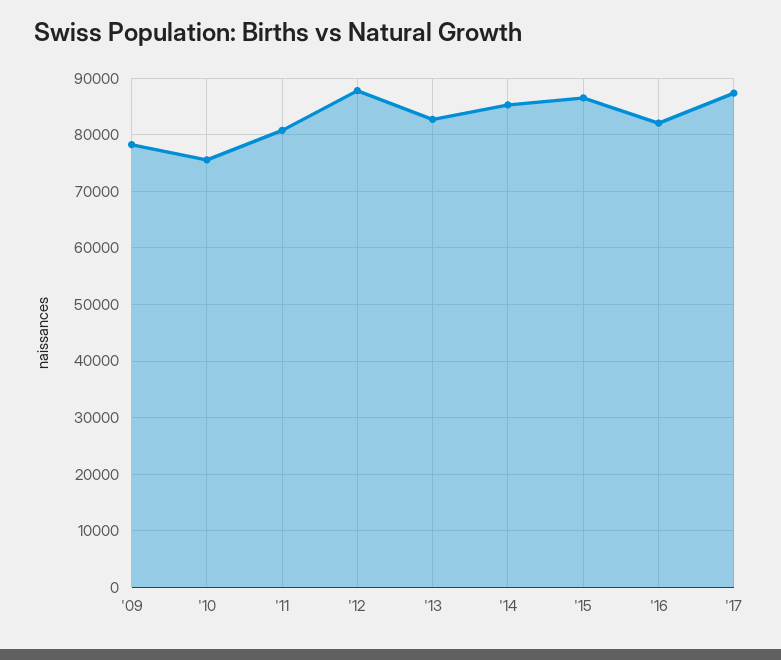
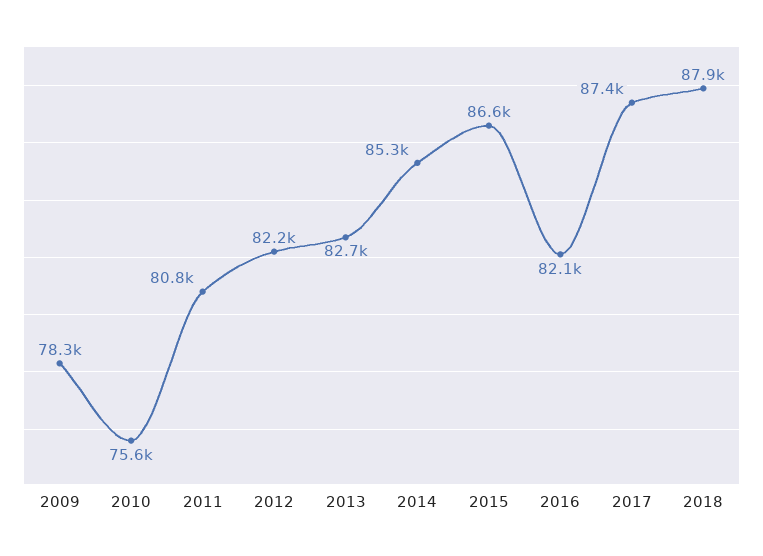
'12: 88000 -> 82200
2018: none -> 87900

